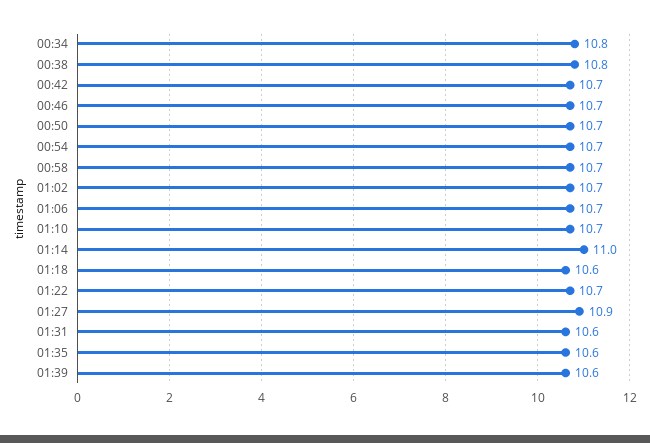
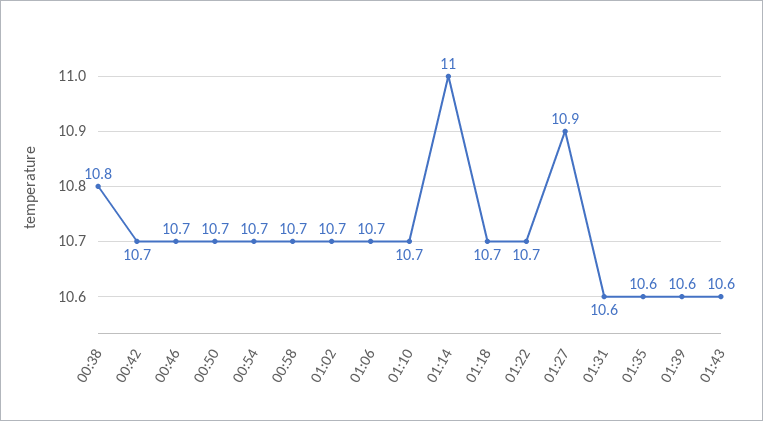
00:34: 10.8 -> none
01:18: 10.6 -> 10.7
01:43: none -> 10.6

